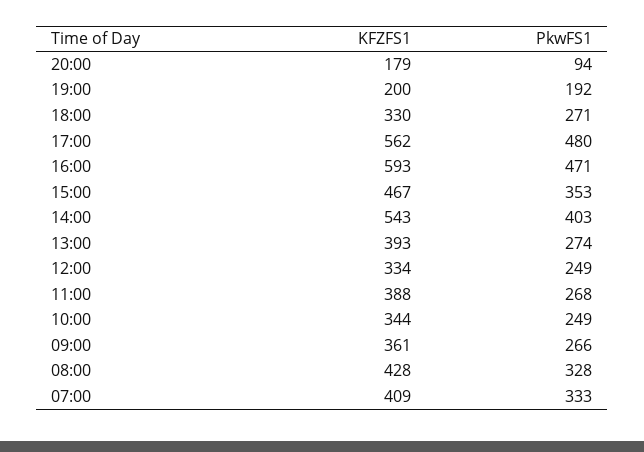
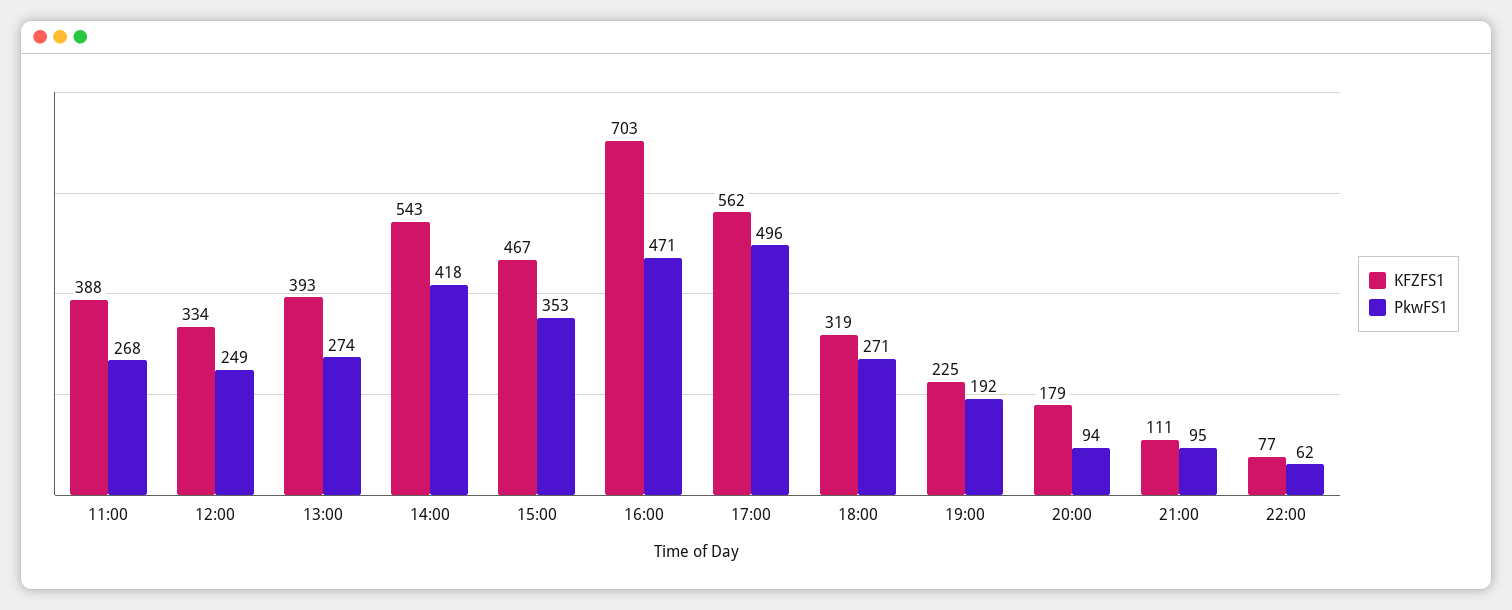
KFZFS1, 19:00: 200 -> 225
KFZFS1, 18:00: 330 -> 319
PkwFS1, 17:00: 480 -> 496
KFZFS1, 16:00: 593 -> 703
PkwFS1, 14:00: 403 -> 418
KFZFS1, 10:00: 344 -> none
PkwFS1, 10:00: 249 -> none
KFZFS1, 09:00: 361 -> none
PkwFS1, 09:00: 266 -> none
KFZFS1, 08:00: 428 -> none
PkwFS1, 08:00: 328 -> none
KFZFS1, 07:00: 409 -> none
PkwFS1, 07:00: 333 -> none
KFZFS1, 21:00: none -> 111
PkwFS1, 21:00: none -> 95
KFZFS1, 22:00: none -> 77
PkwFS1, 22:00: none -> 62

